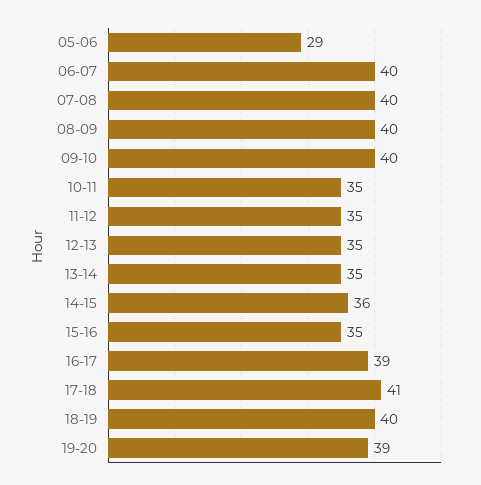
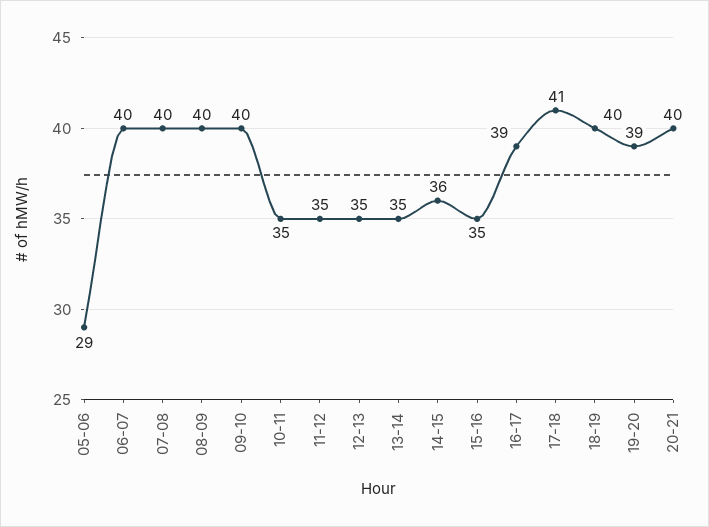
20-21: none -> 40

